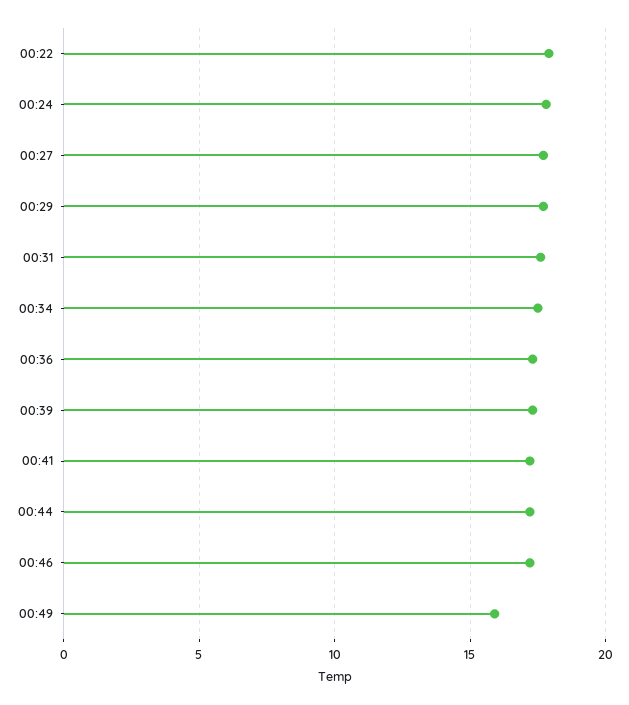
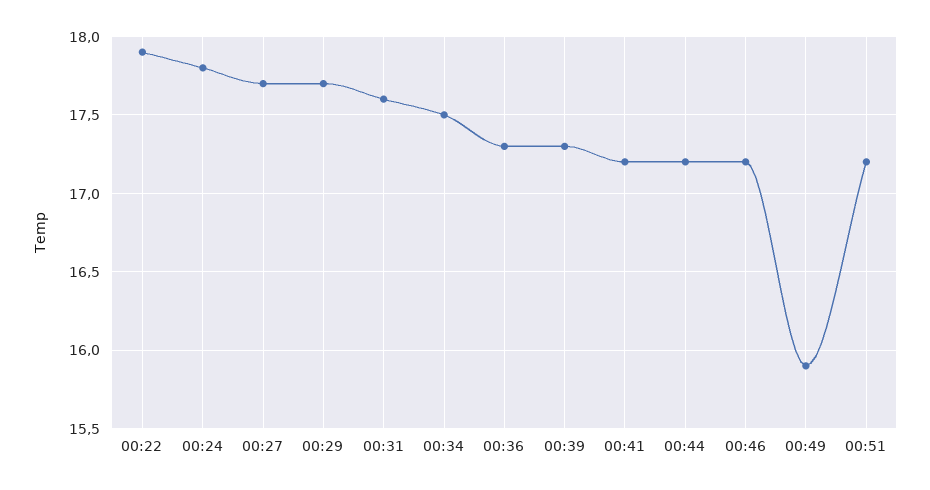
00:51: none -> 17.2

